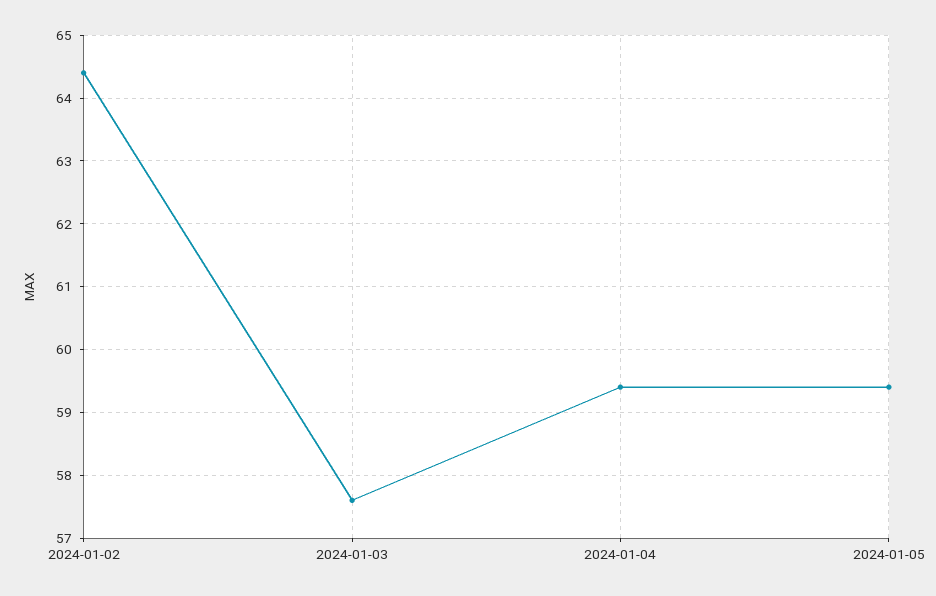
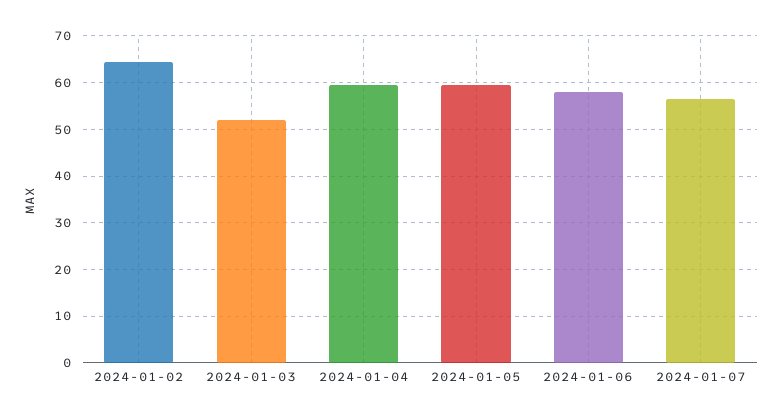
2024-01-03: 57.6 -> 52
2024-01-06: none -> 58
2024-01-07: none -> 56

